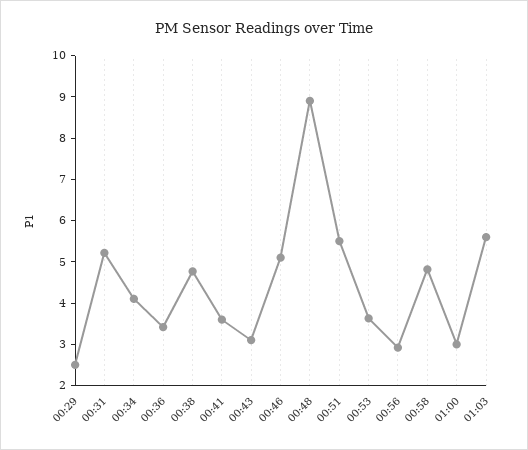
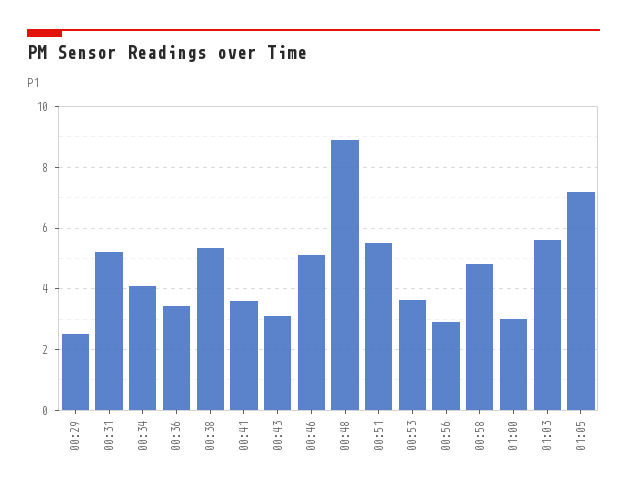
00:38: 4.8 -> 5.4
01:05: none -> 7.2

